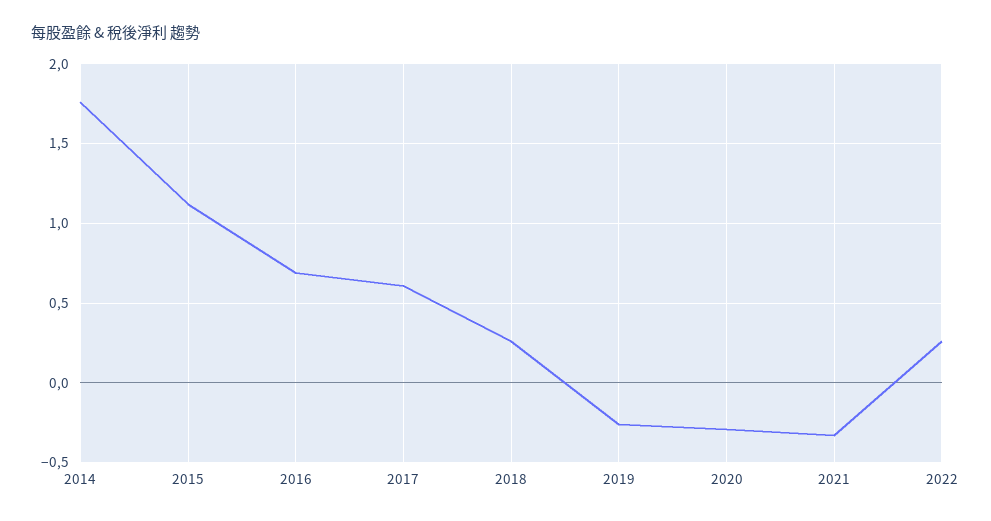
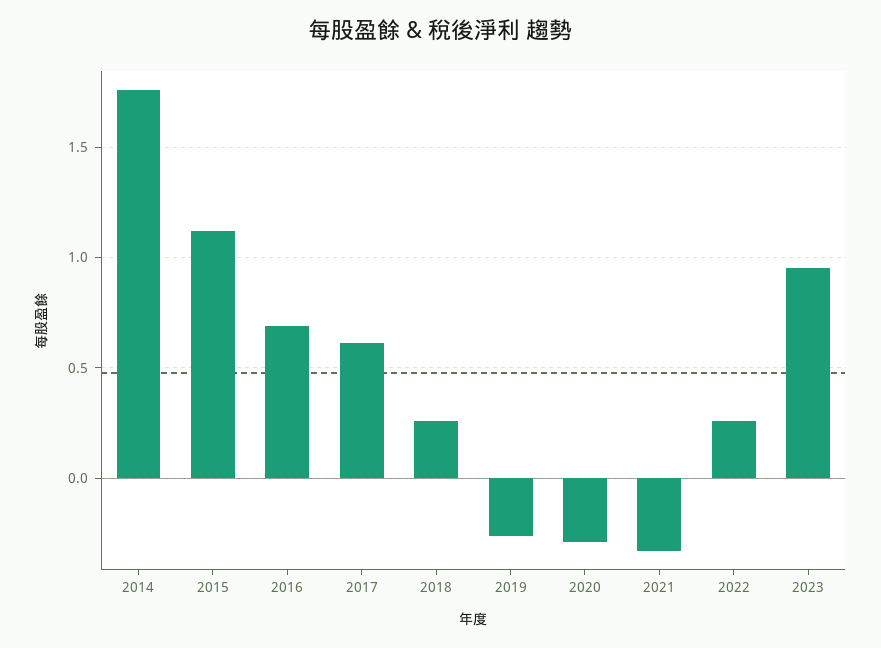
2023: none -> 0.95

